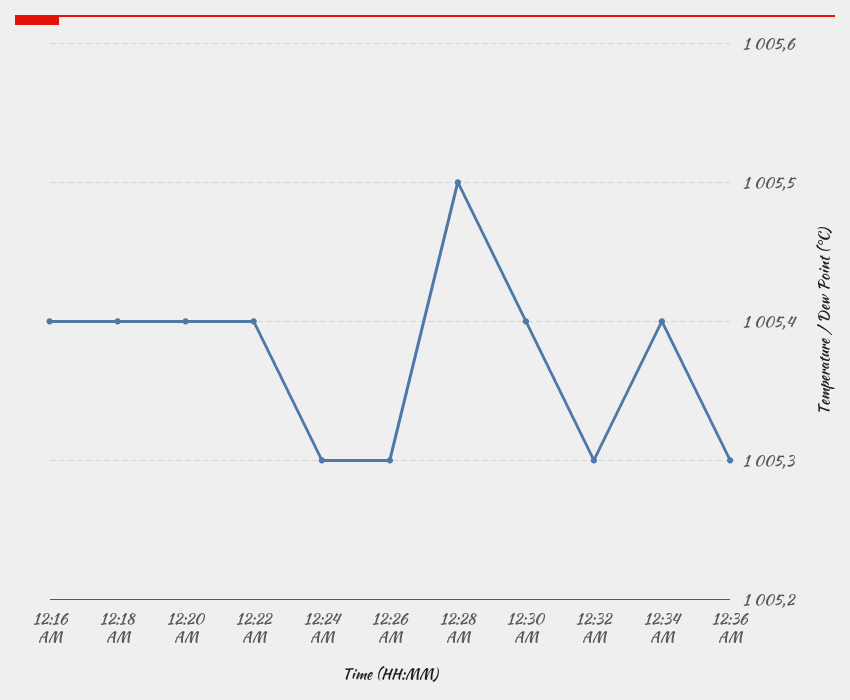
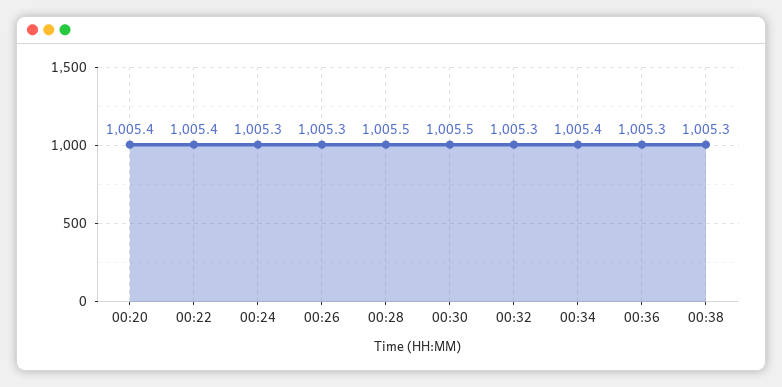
12:16 AM: 1005.4 -> none
12:18 AM: 1005.4 -> none
12:30 AM: 1005.4 -> 1005.5
00:38: none -> 1005.3

